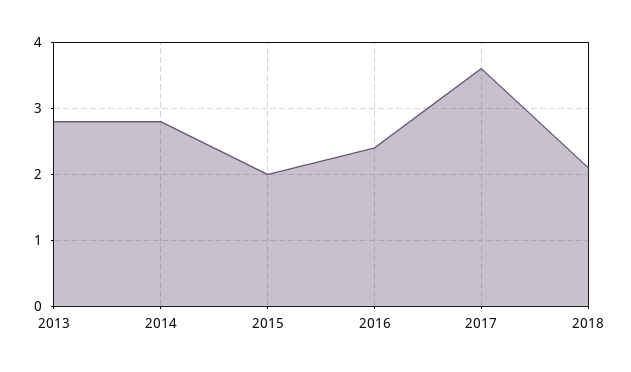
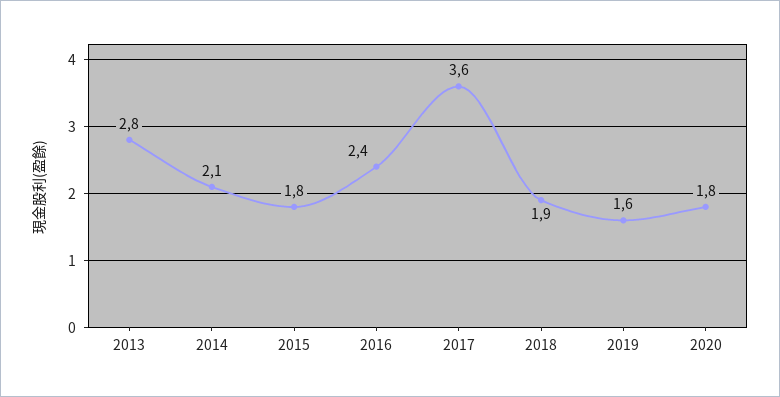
2014: 2.8 -> 2.1
2015: 2 -> 1.8
2018: 2.1 -> 1.9
2019: none -> 1.6
2020: none -> 1.8

